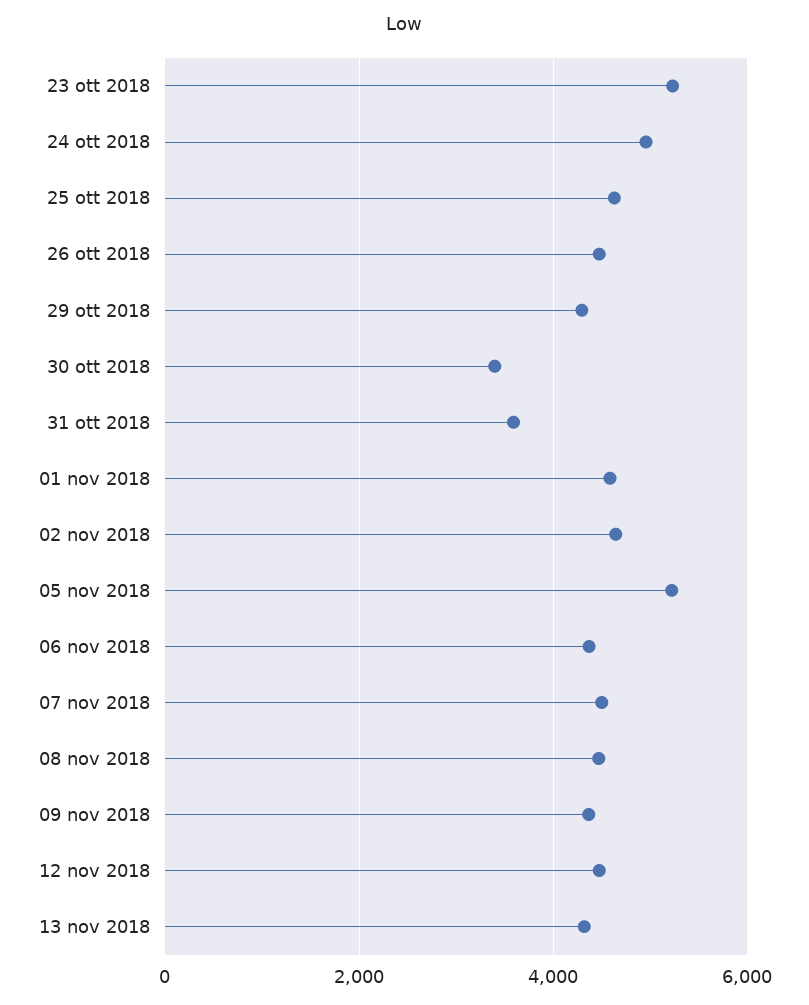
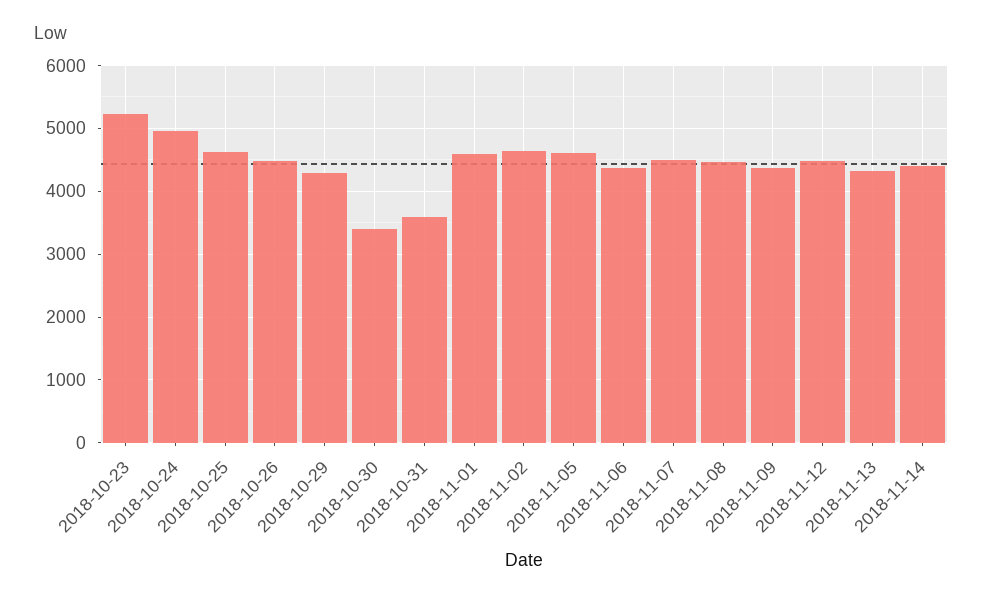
05 nov 2018: 5200 -> 4600
2018-11-14: none -> 4400

